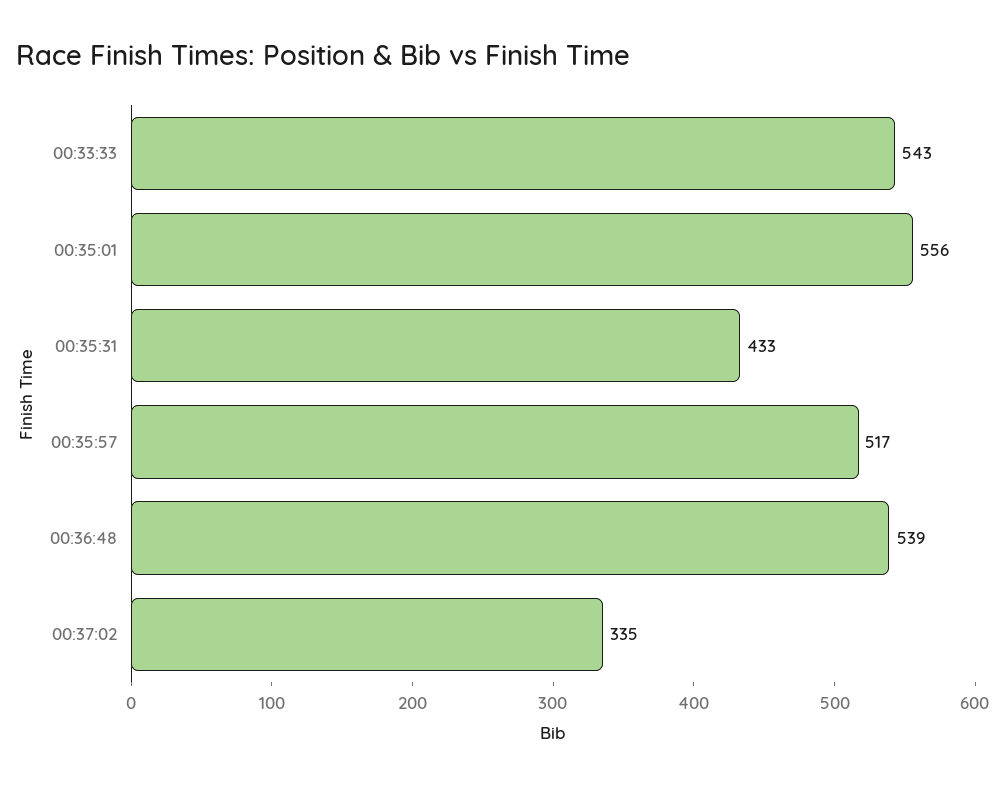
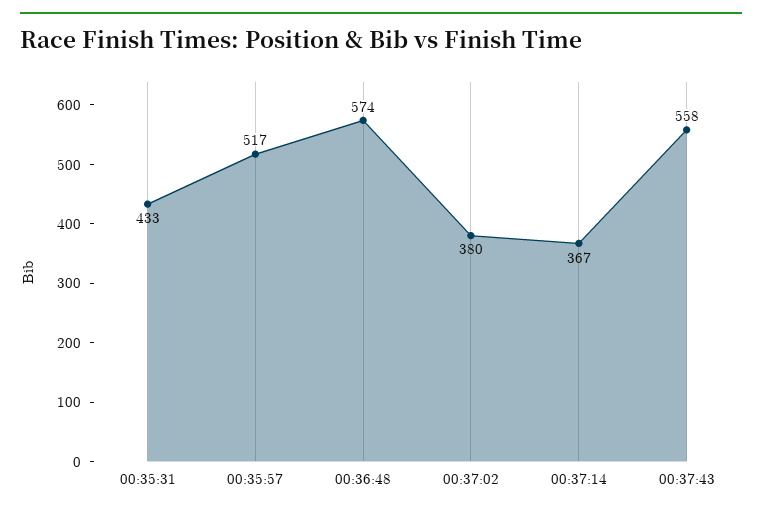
00:33:33: 543 -> none
00:35:01: 556 -> none
00:36:48: 539 -> 574
00:37:02: 335 -> 380
00:37:14: none -> 367
00:37:43: none -> 558

